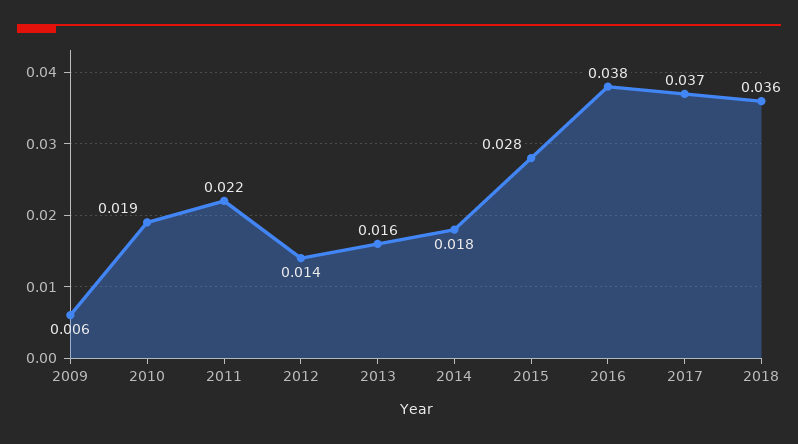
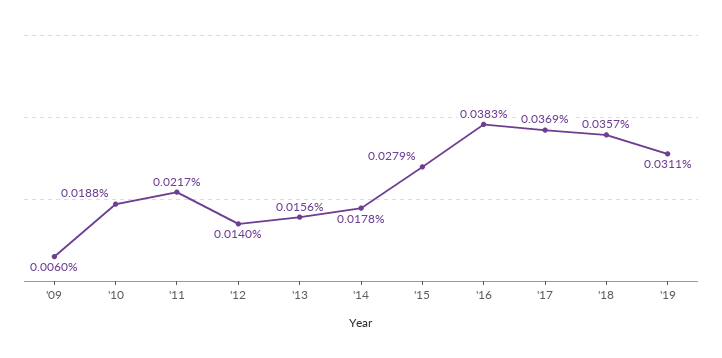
'19: none -> 0.0311

